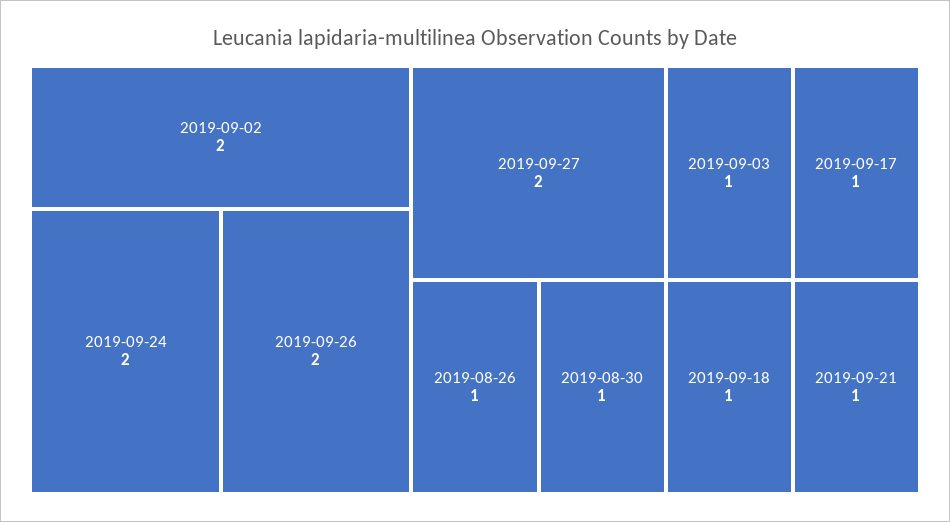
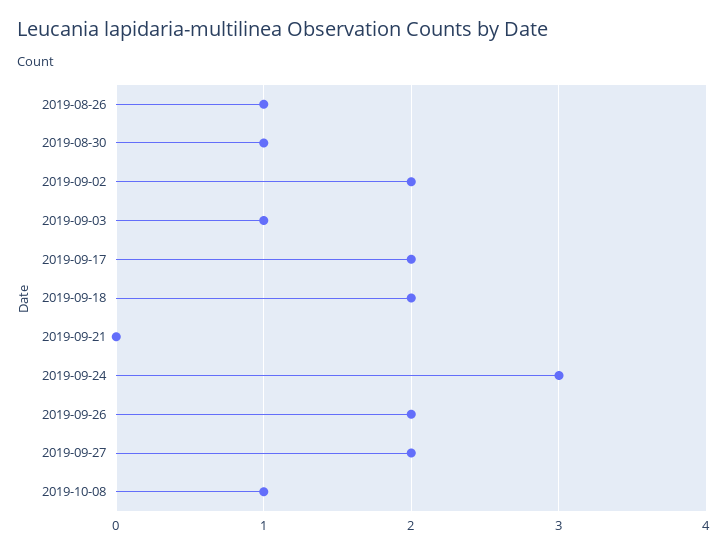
2019-09-24: 2 -> 3
2019-09-17: 1 -> 2
2019-09-18: 1 -> 2
2019-09-21: 1 -> 0
2019-10-08: none -> 1

